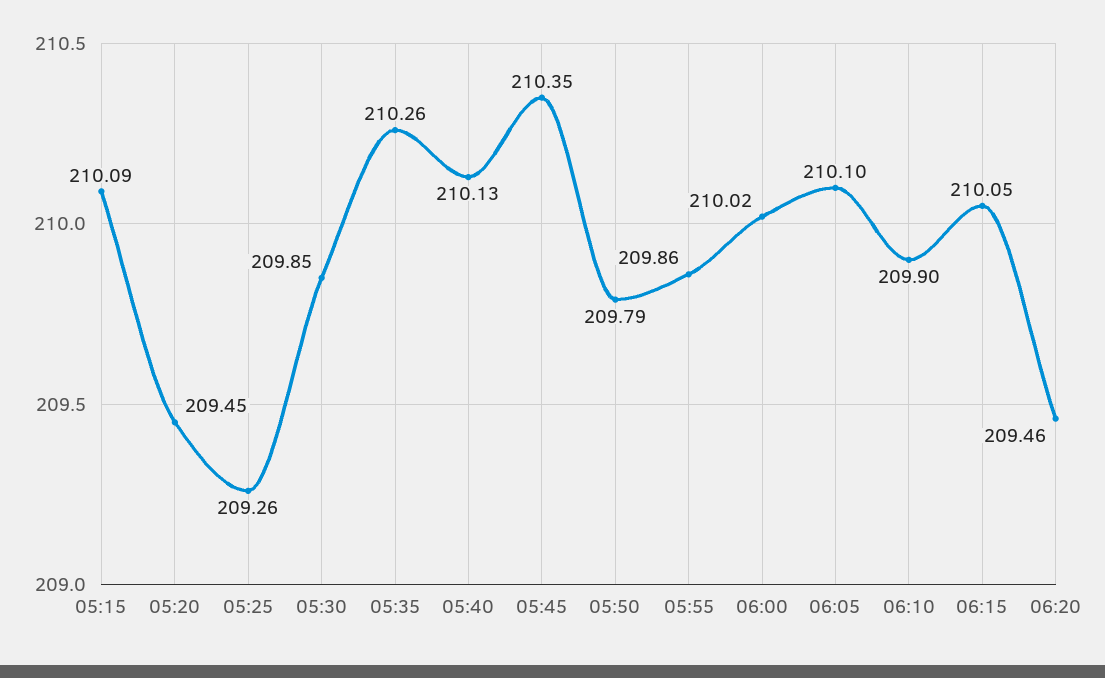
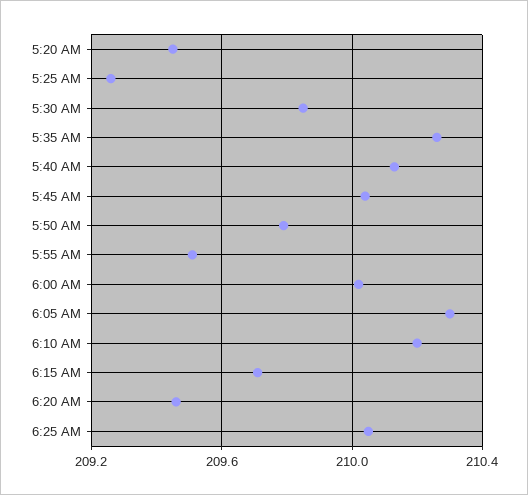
05:15: 210.09 -> none
05:45: 210.35 -> 210.05
05:55: 209.86 -> 209.5
06:05: 210.1 -> 210.3
06:10: 209.9 -> 210.2
06:15: 210.05 -> 209.7
6:25 AM: none -> 210.05

